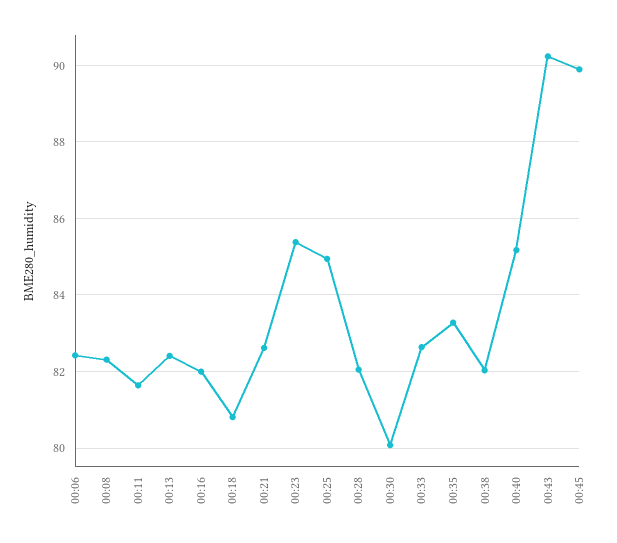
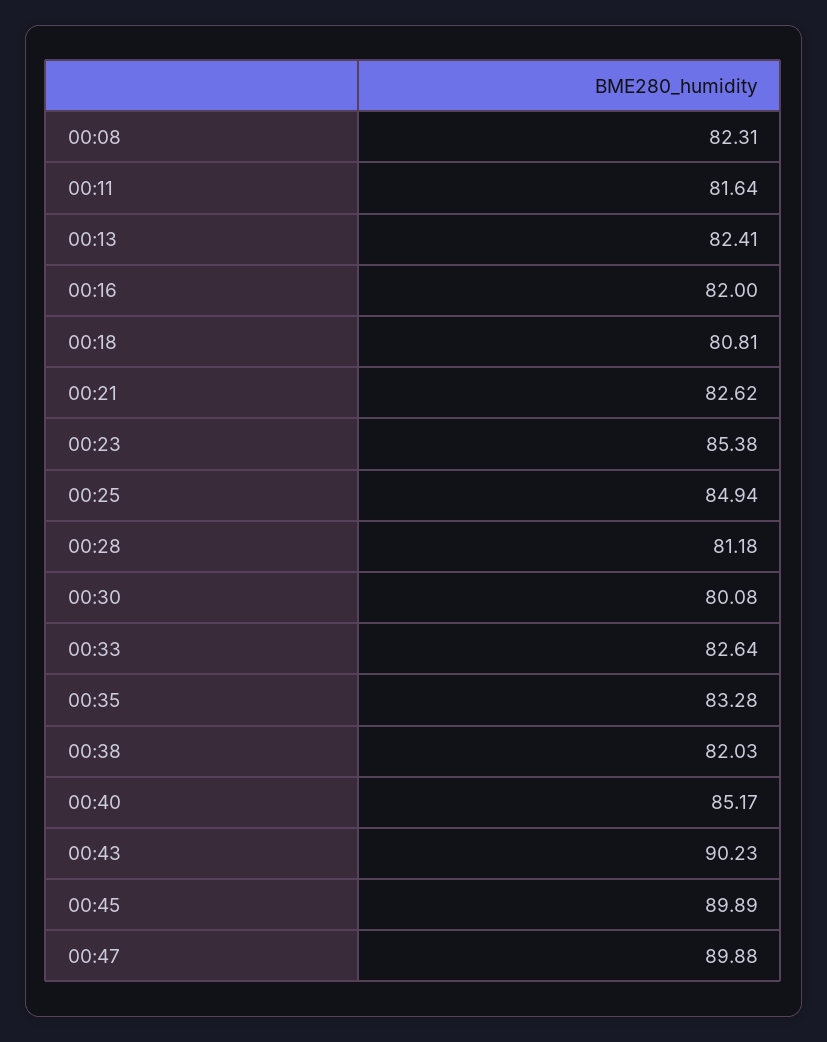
00:06: 82.4 -> none
00:28: 82 -> 81.18
00:47: none -> 89.88

